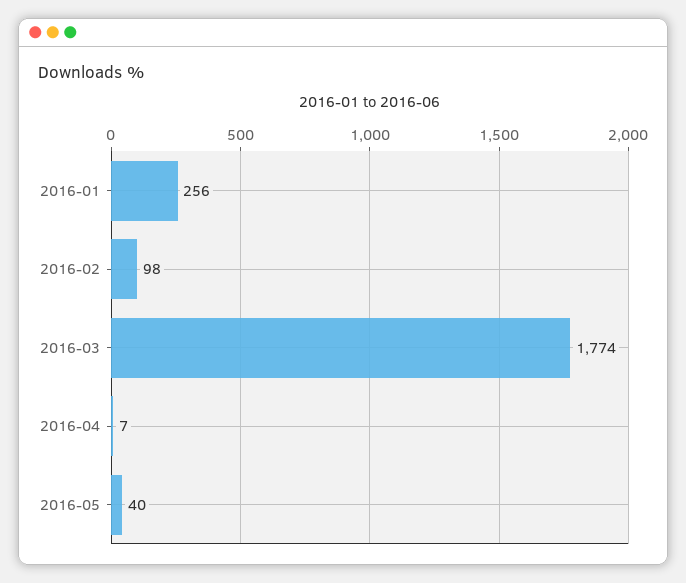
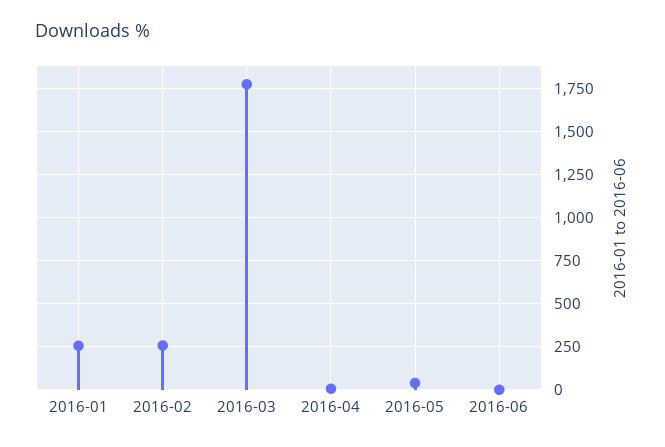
2016-02: 98 -> 250
2016-06: none -> 0

